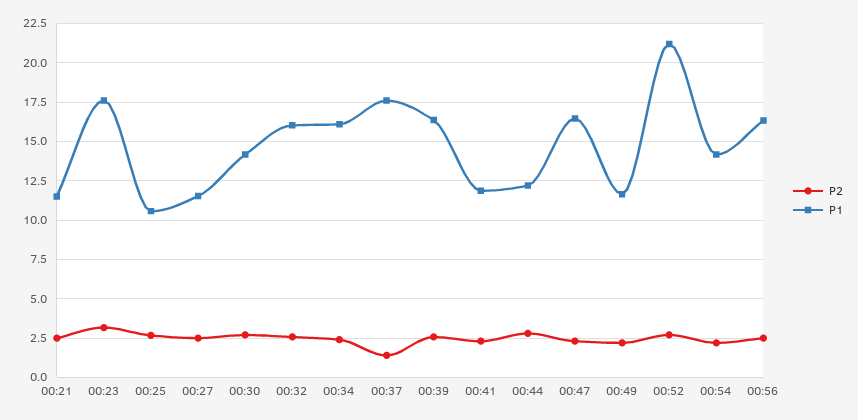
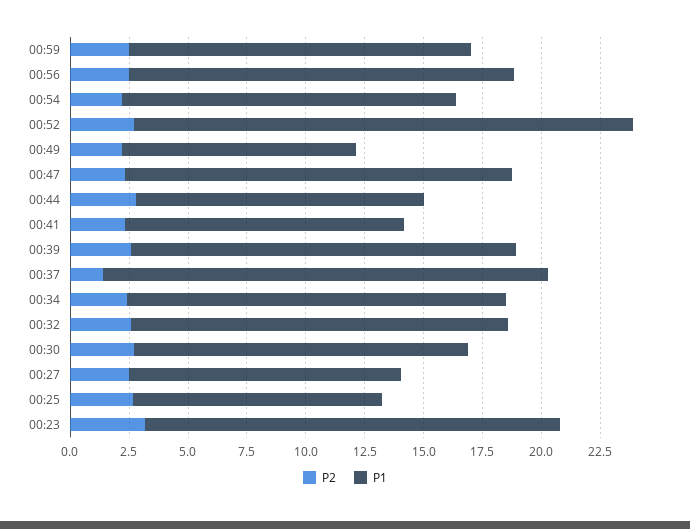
P2, 00:21: 2.5 -> none
P1, 00:21: 11.5 -> none
P1, 00:37: 17.5 -> 19
P1, 00:49: 11.5 -> 10
P2, 00:59: none -> 2.5
P1, 00:59: none -> 14.5

